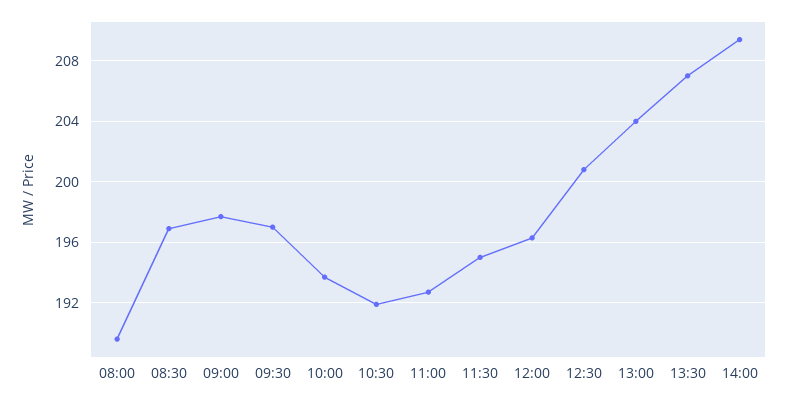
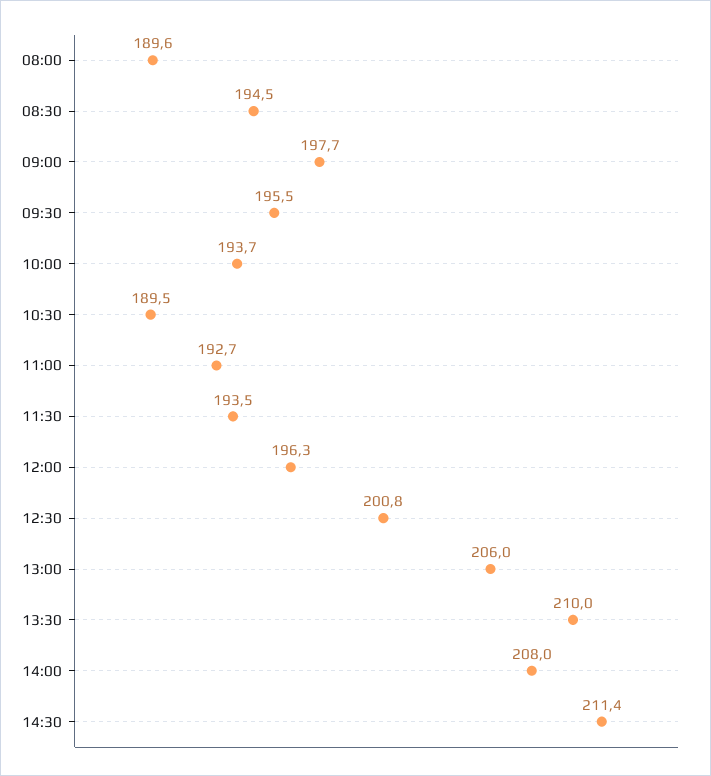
08:30: 197 -> 194.5
09:30: 197 -> 195.5
10:30: 192 -> 189.5
11:30: 195 -> 193.5
13:00: 204 -> 206
13:30: 207 -> 210
14:00: 209.5 -> 208
14:30: none -> 211.4

